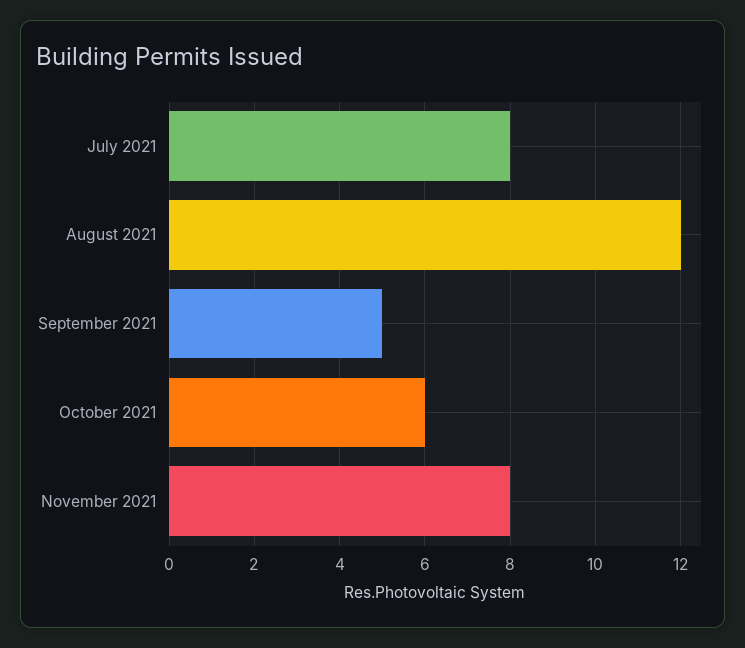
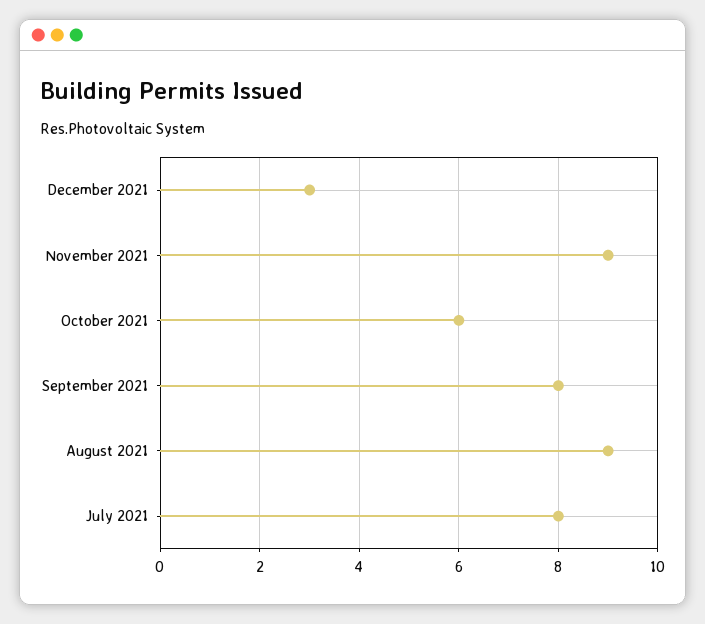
August 2021: 12 -> 9
September 2021: 5 -> 8
November 2021: 8 -> 9
December 2021: none -> 3

